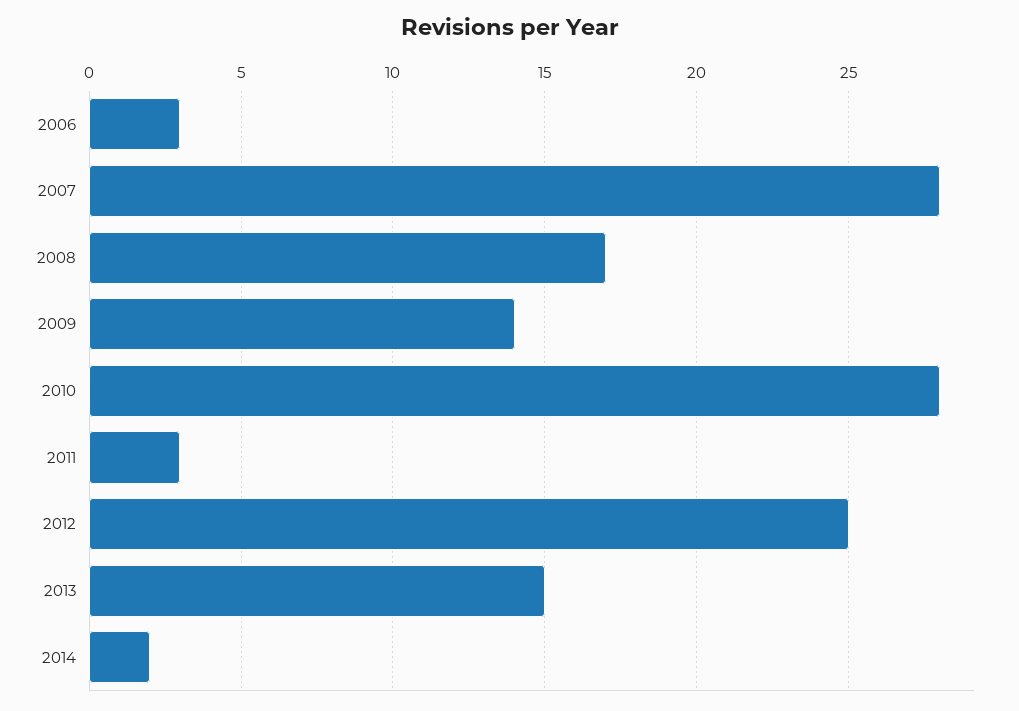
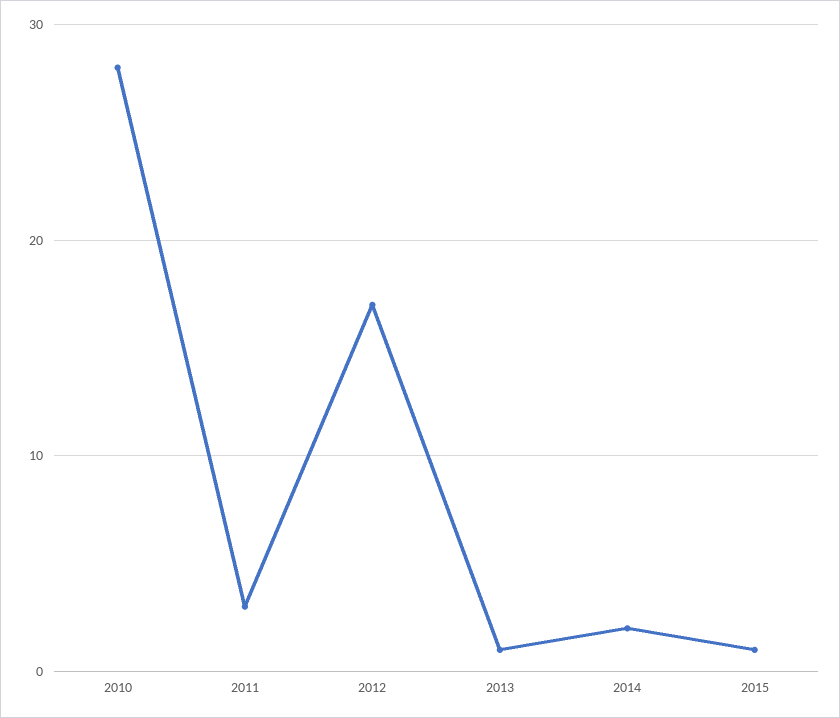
2006: 3 -> none
2007: 28 -> none
2008: 17 -> none
2009: 14 -> none
2012: 25 -> 17
2013: 15 -> 1
2015: none -> 1

